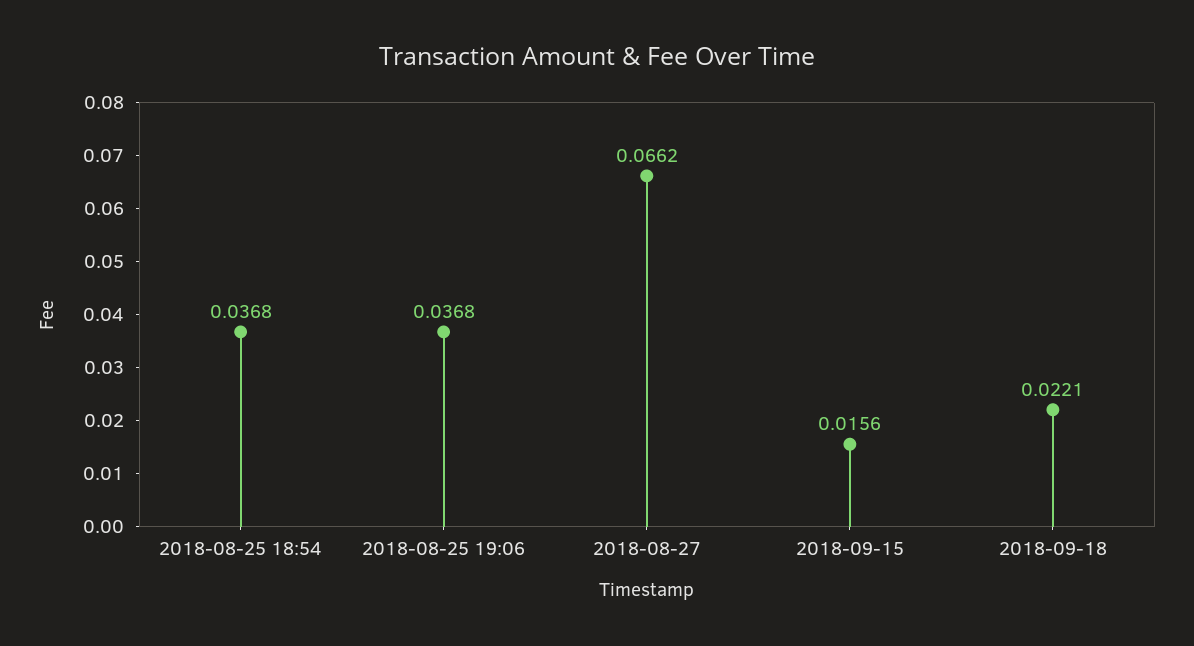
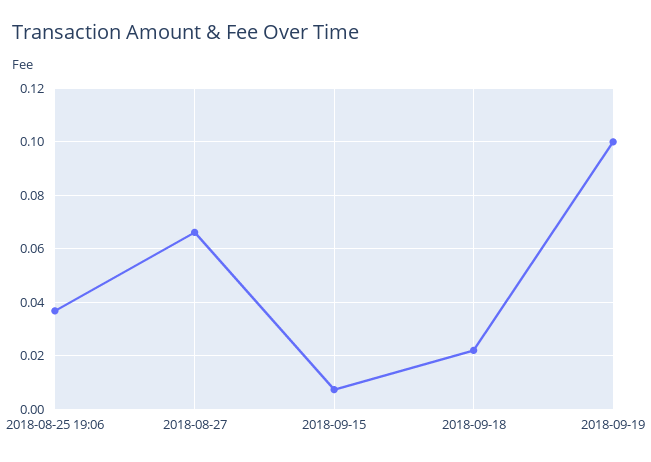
2018-08-25 18:54: 0.0368 -> none
2018-09-15: 0.0156 -> 0.0075
2018-09-19: none -> 0.1

